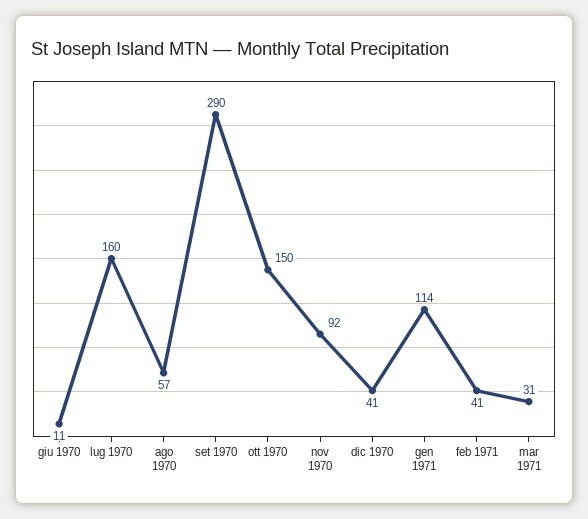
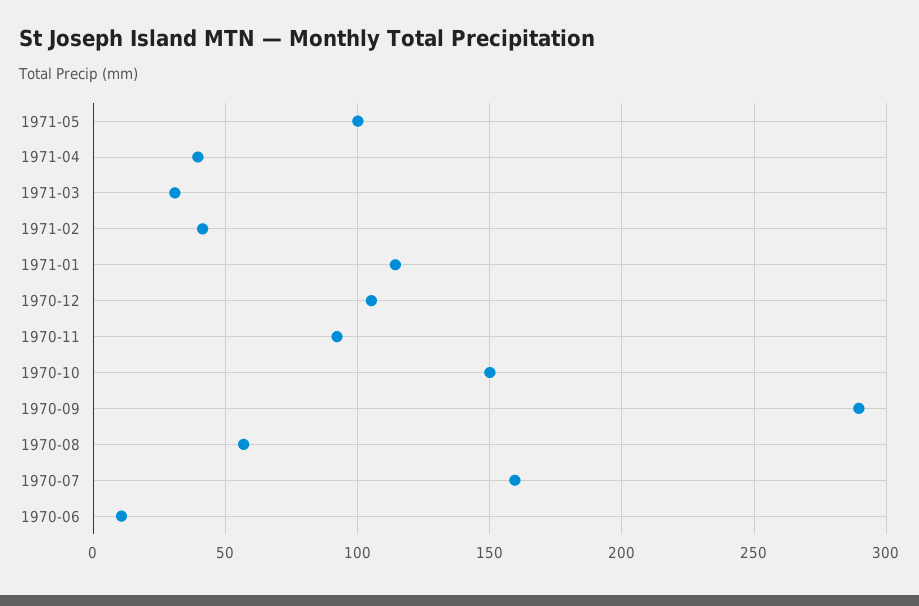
dic 1970: 41 -> 105
1971-05: none -> 100
1971-04: none -> 40

